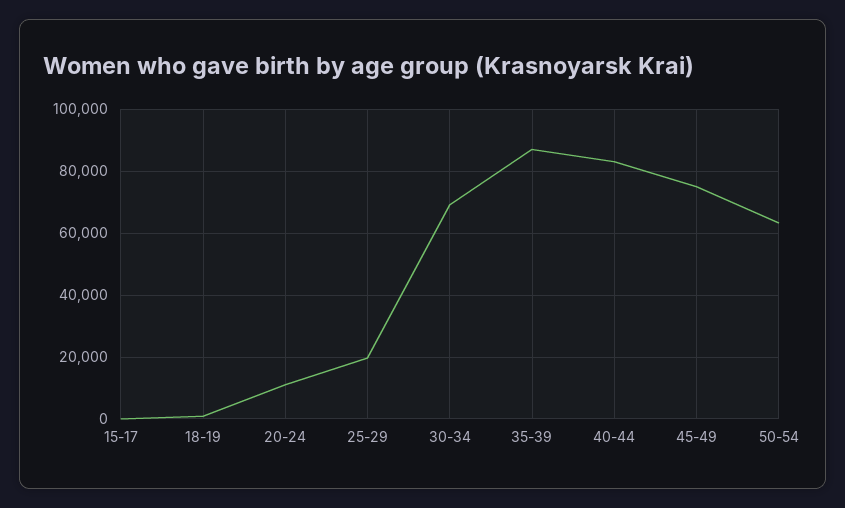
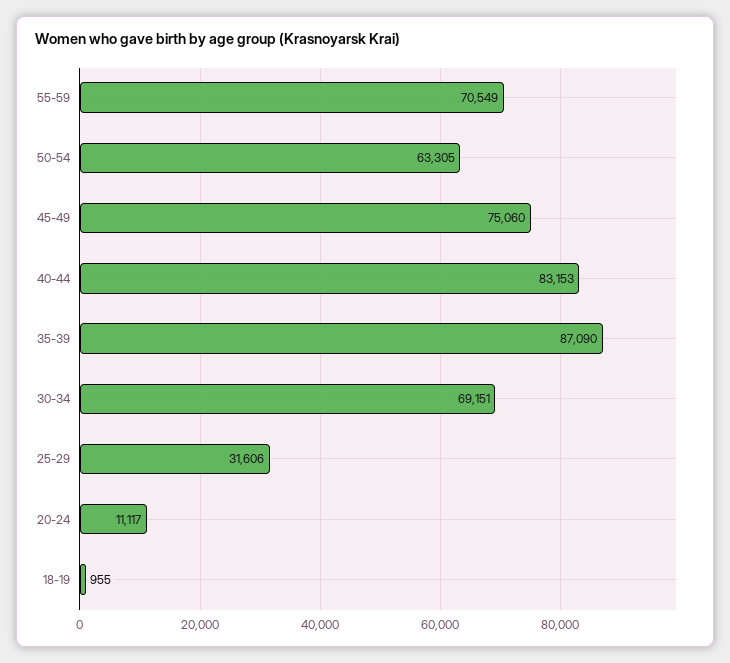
15-17: 0 -> none
25-29: 20000 -> 31606
55-59: none -> 70549

